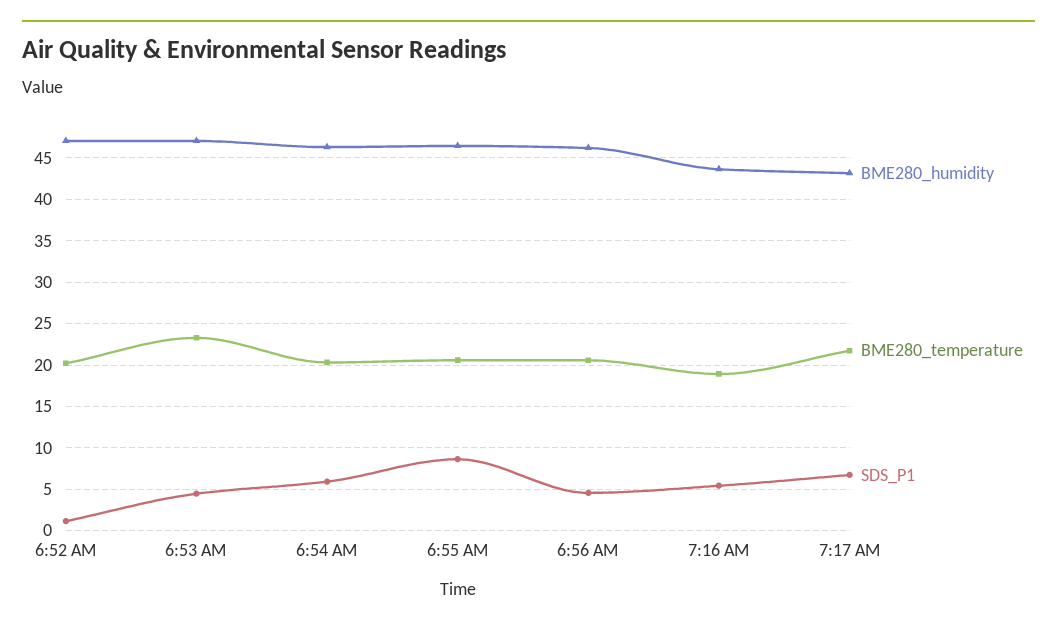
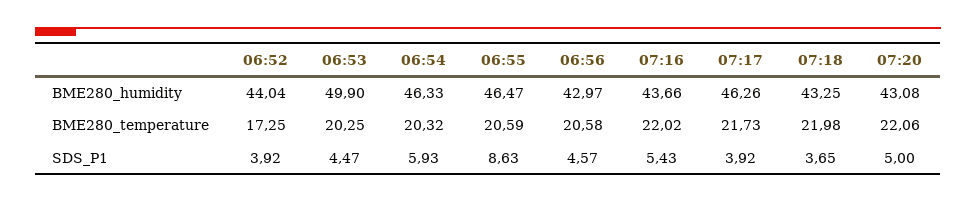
BME280_humidity, 6:52 AM: 47 -> 44.04
BME280_temperature, 6:52 AM: 20 -> 17.25
SDS_P1, 6:52 AM: 1 -> 3.92
BME280_humidity, 6:53 AM: 47 -> 49.9
BME280_temperature, 6:53 AM: 23 -> 20.25
BME280_humidity, 6:56 AM: 46 -> 42.97
BME280_temperature, 7:16 AM: 19 -> 22.02
BME280_humidity, 7:17 AM: 43 -> 46.26
SDS_P1, 7:17 AM: 7 -> 3.92
BME280_humidity, 07:18: none -> 43.25
BME280_humidity, 07:20: none -> 43.08
BME280_temperature, 07:18: none -> 21.98
BME280_temperature, 07:20: none -> 22.06
SDS_P1, 07:18: none -> 3.65
SDS_P1, 07:20: none -> 5

